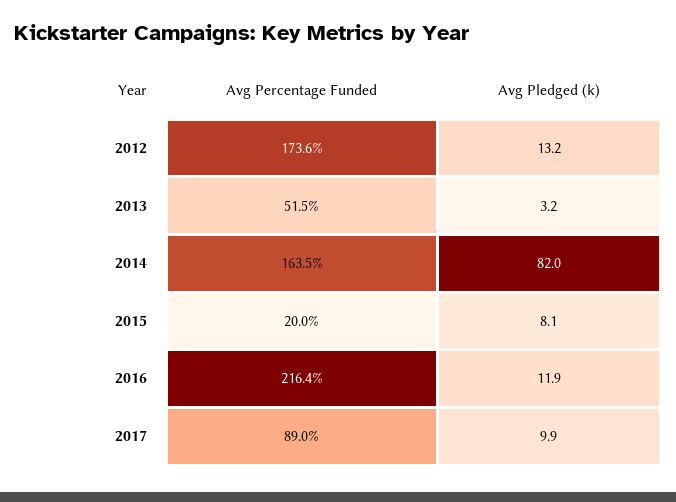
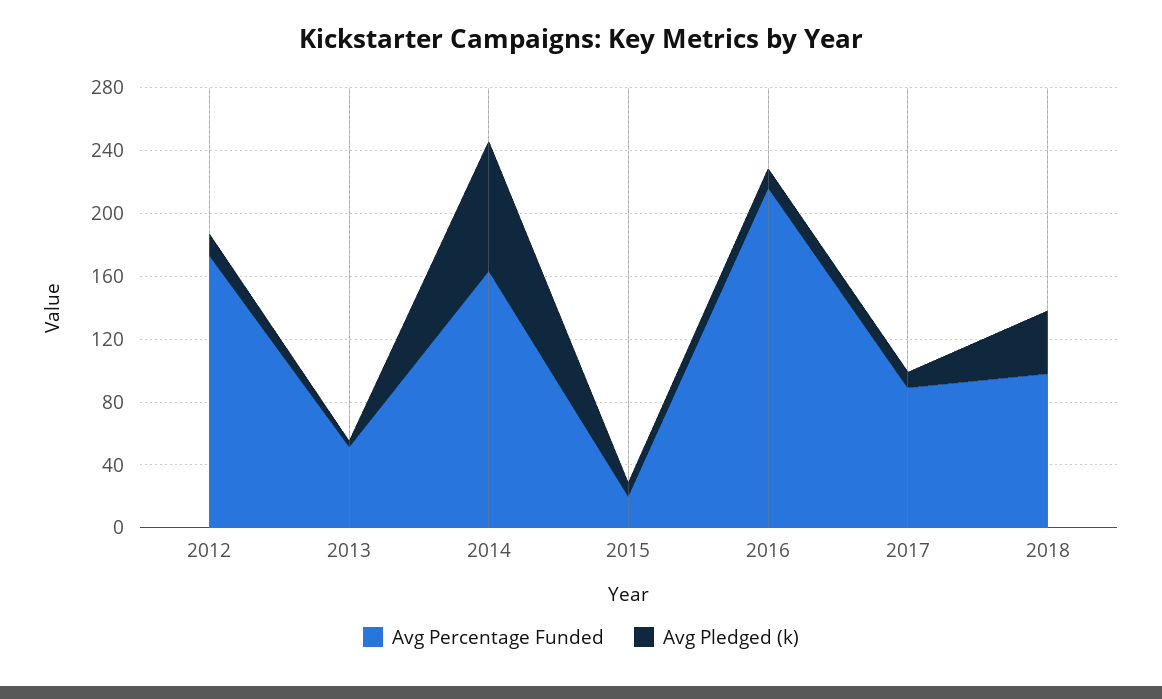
Avg Percentage Funded, 2018: none -> 100
Avg Pledged (k), 2018: none -> 40

